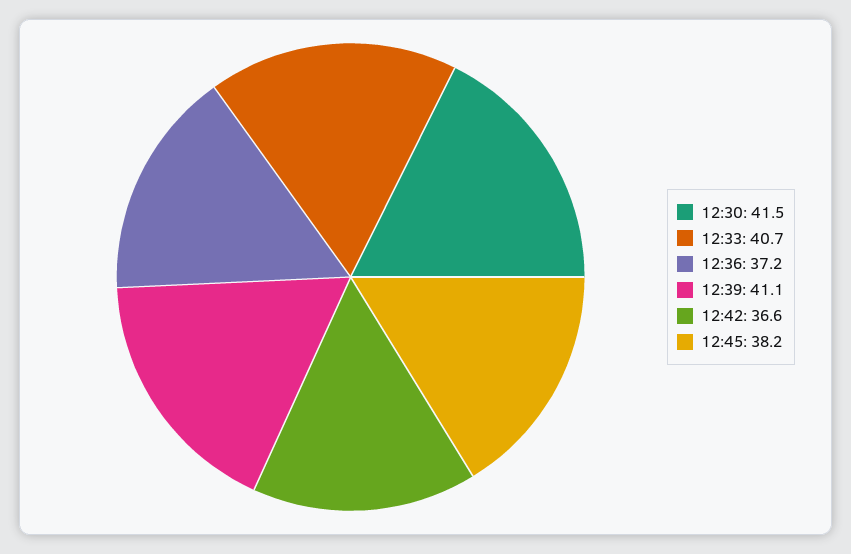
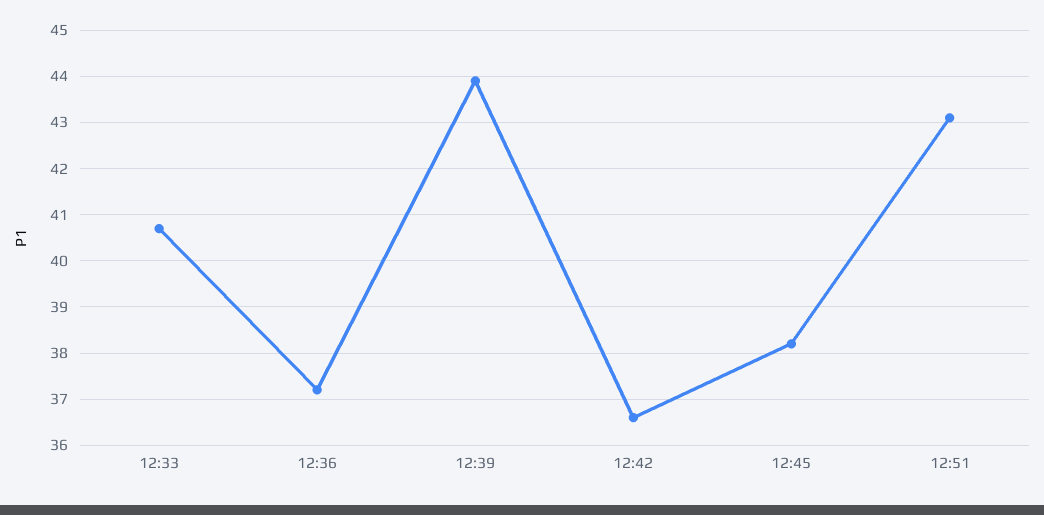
12:30: 41.5 -> none
12:39: 41.1 -> 44
12:51: none -> 43

